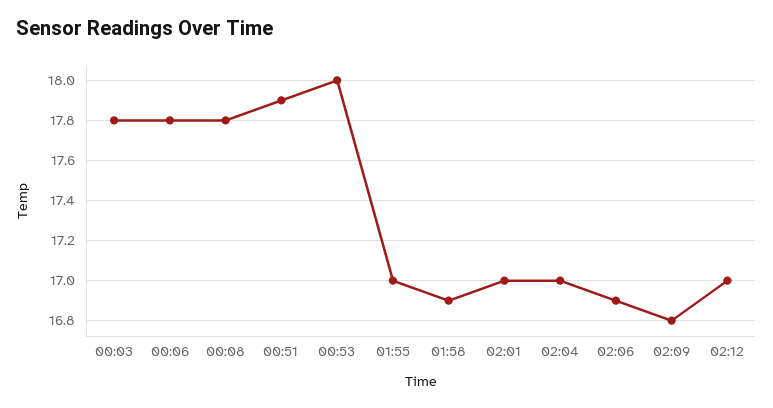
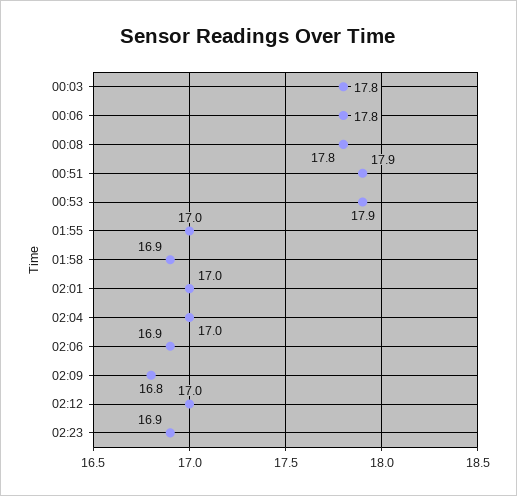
00:53: 18 -> 17.9
02:23: none -> 16.9

